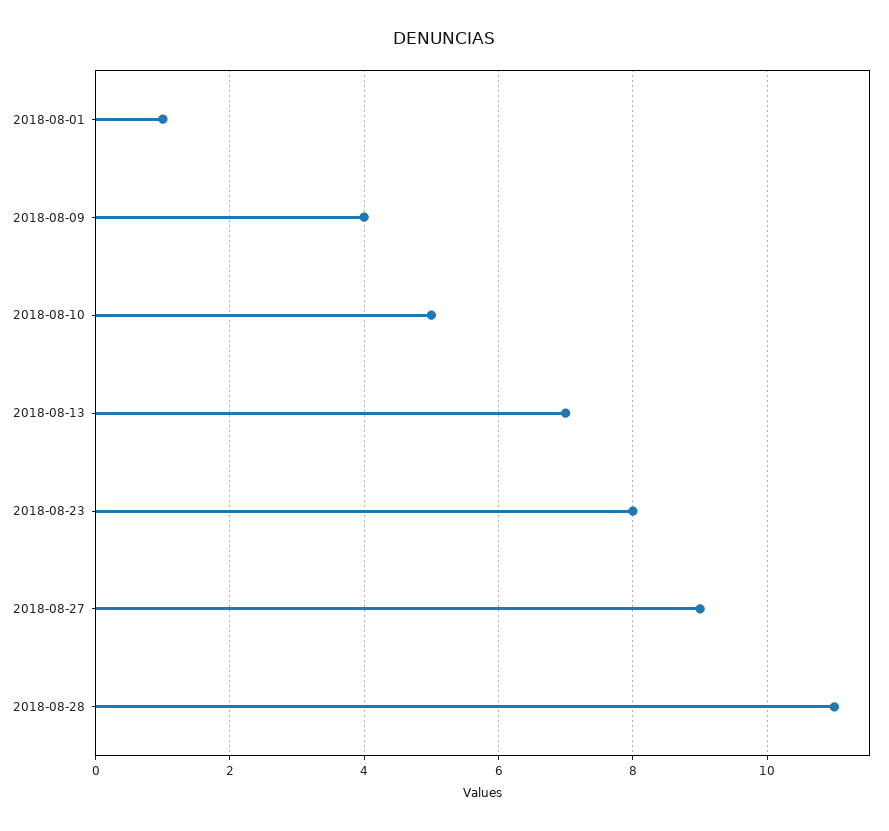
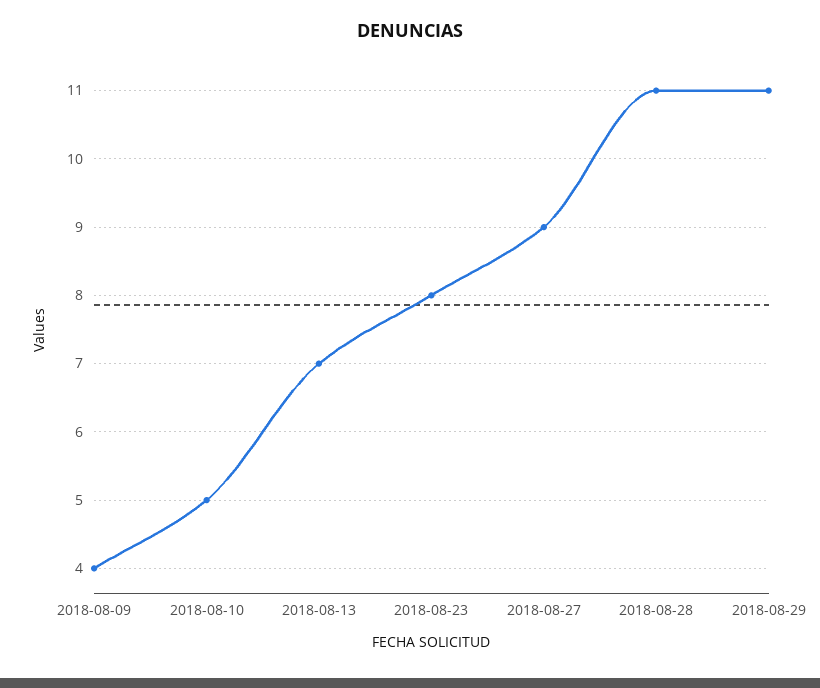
2018-08-01: 1 -> none
2018-08-29: none -> 11

